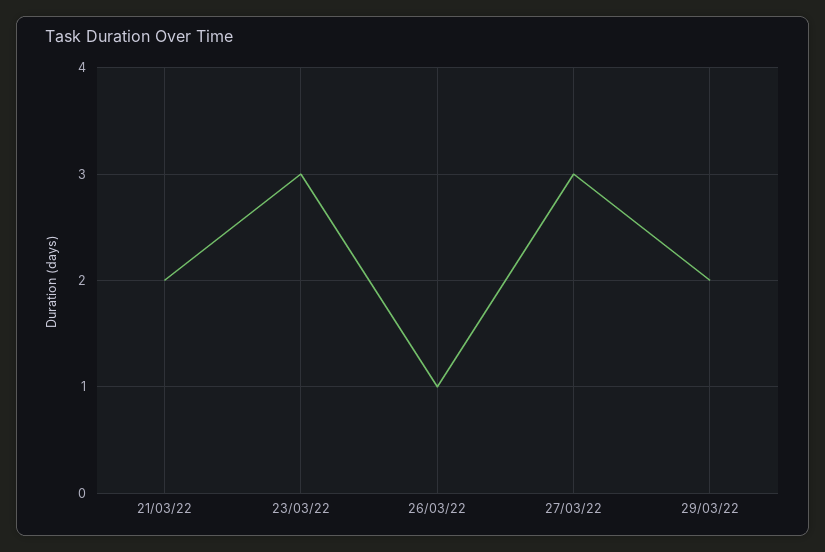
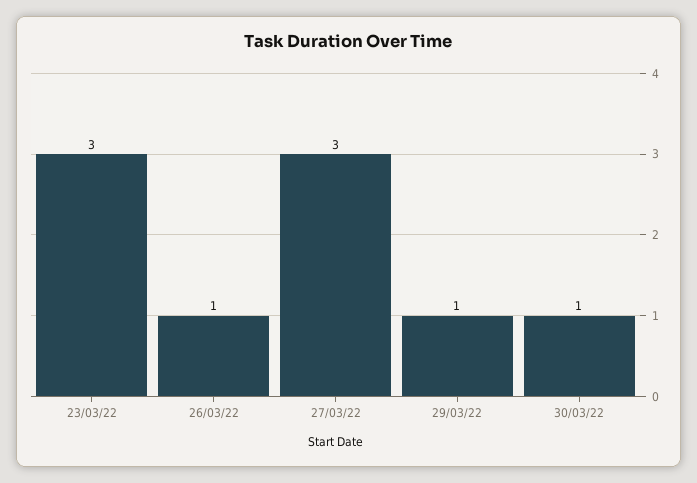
21/03/22: 2 -> none
29/03/22: 2 -> 1
30/03/22: none -> 1

